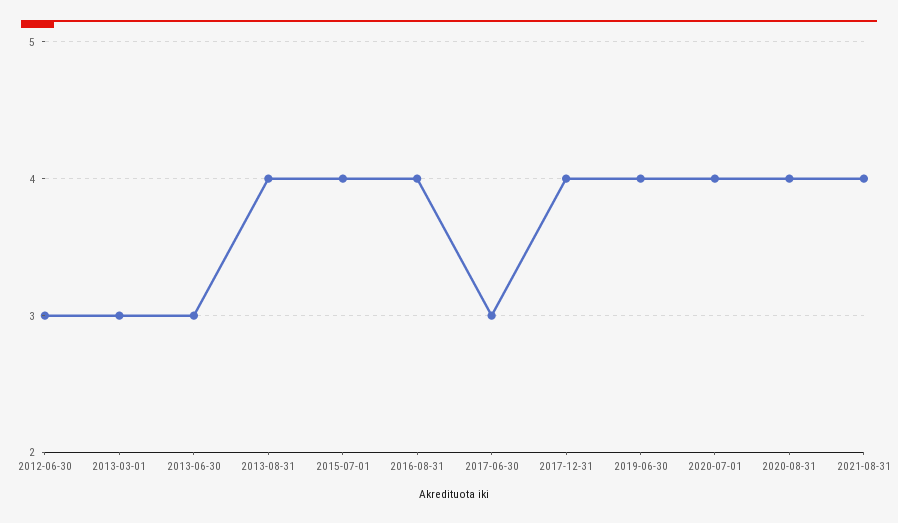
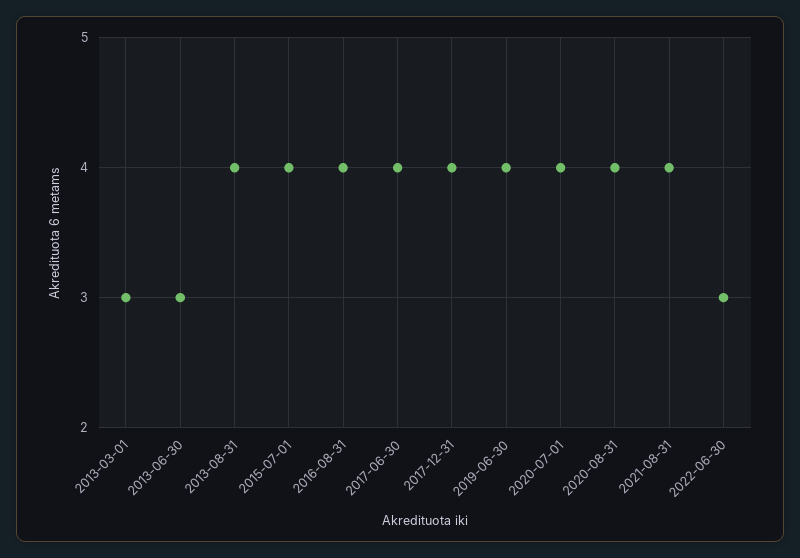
2012-06-30: 3 -> none
2017-06-30: 3 -> 4
2022-06-30: none -> 3

